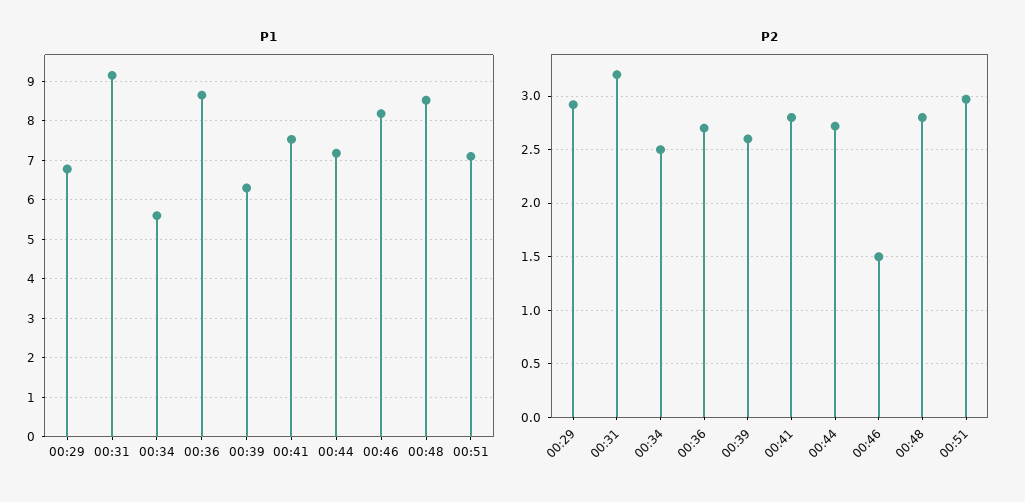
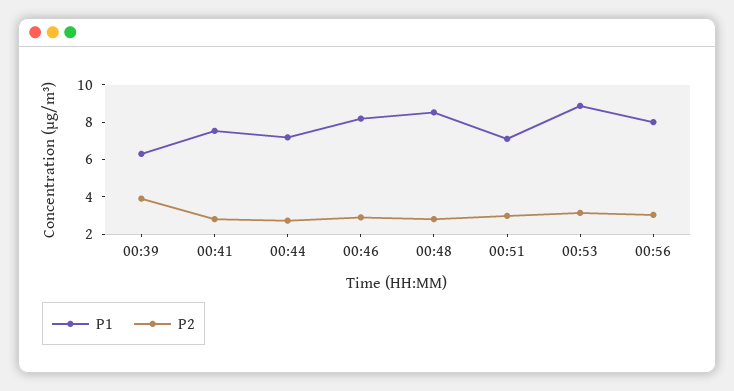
P1, 00:29: 6.8 -> none
P1, 00:31: 9.2 -> none
P1, 00:34: 5.6 -> none
P1, 00:36: 8.6 -> none
P2, 00:29: 2.9 -> none
P2, 00:31: 3.2 -> none
P2, 00:34: 2.5 -> none
P2, 00:36: 2.7 -> none
P2, 00:39: 2.6 -> 4
P2, 00:46: 1.5 -> 3
P1, 00:53: none -> 9
P2, 00:53: none -> 3
P1, 00:56: none -> 8
P2, 00:56: none -> 3

